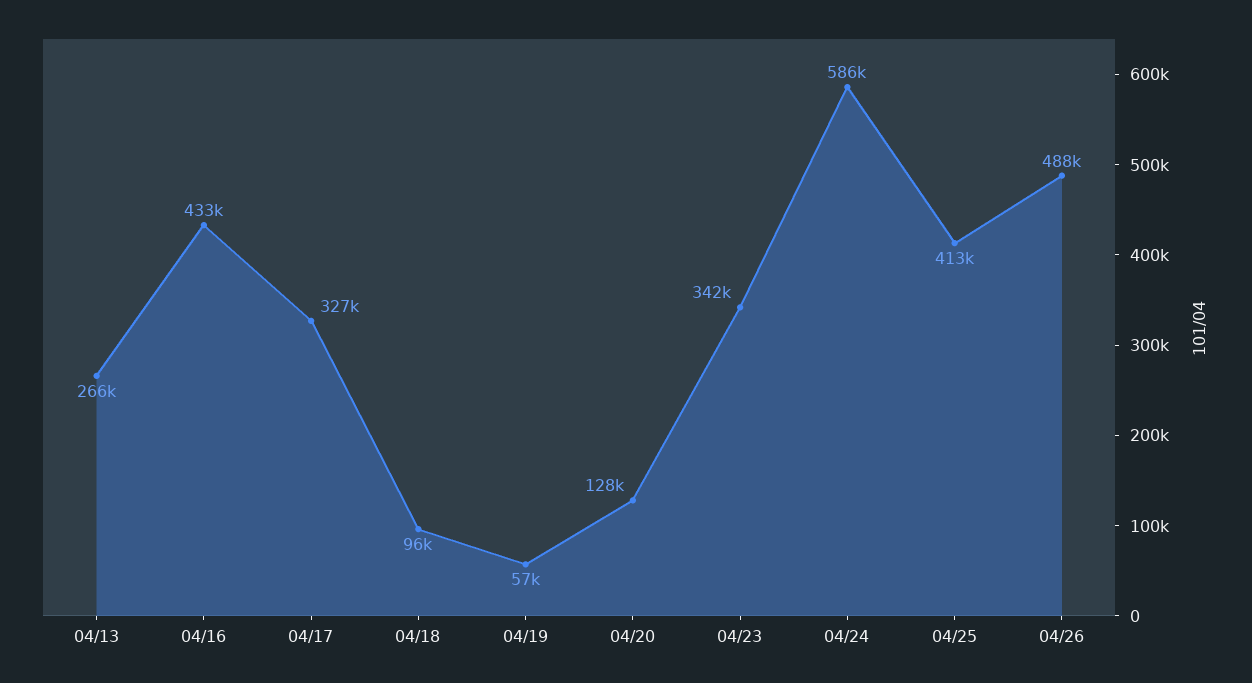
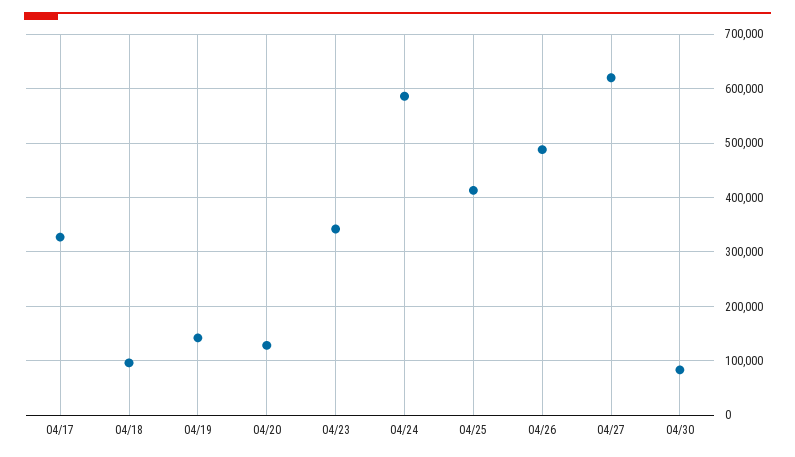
04/13: 266000 -> none
04/16: 433000 -> none
04/19: 57000 -> 140000
04/27: none -> 620000
04/30: none -> 80000

